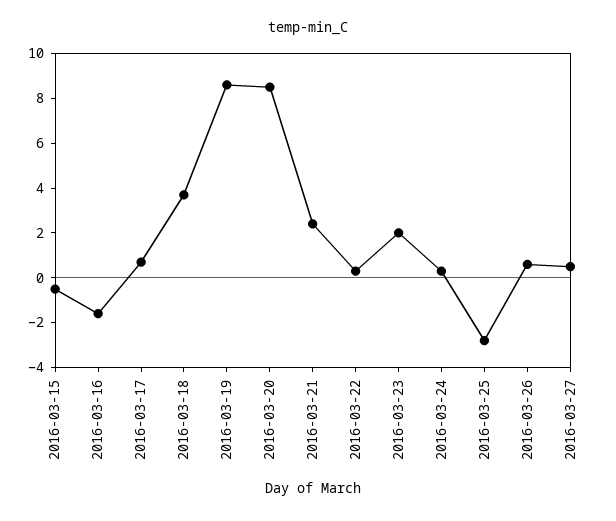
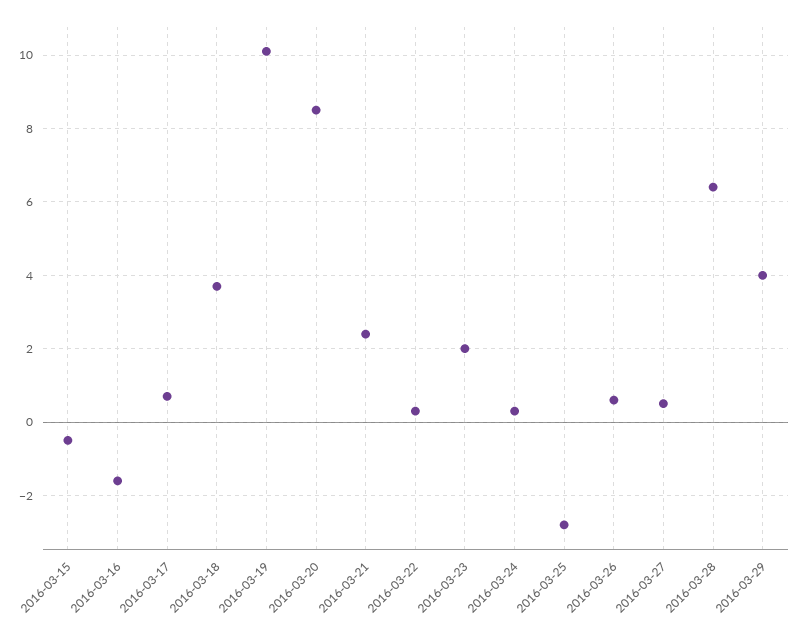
2016-03-19: 8.5 -> 10
2016-03-28: none -> 6.5
2016-03-29: none -> 4

